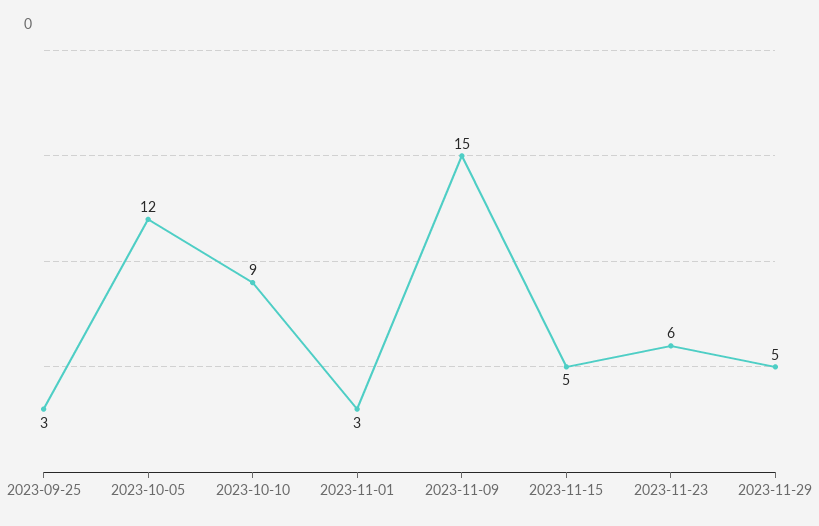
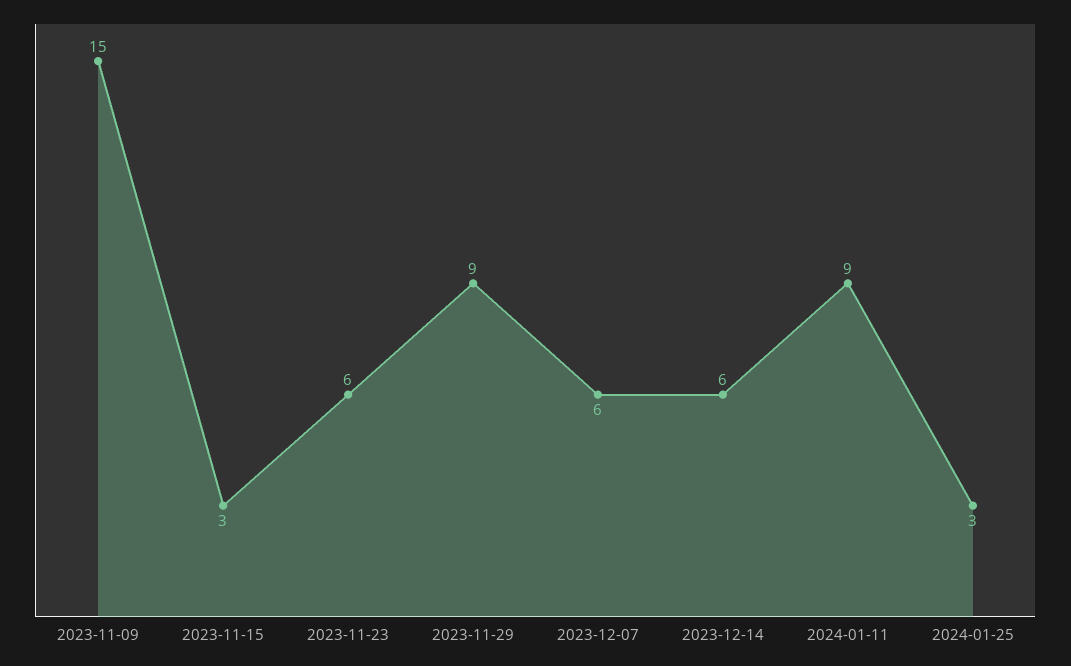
2023-09-25: 3 -> none
2023-10-05: 12 -> none
2023-10-10: 9 -> none
2023-11-01: 3 -> none
2023-11-15: 5 -> 3
2023-11-29: 5 -> 9
2023-12-07: none -> 6
2023-12-14: none -> 6
2024-01-11: none -> 9
2024-01-25: none -> 3

